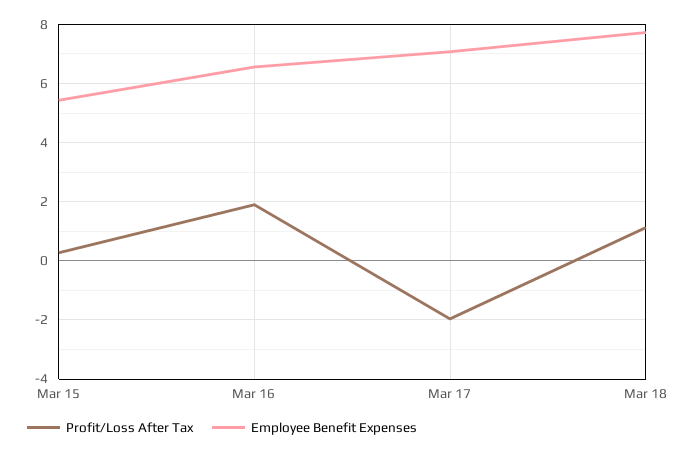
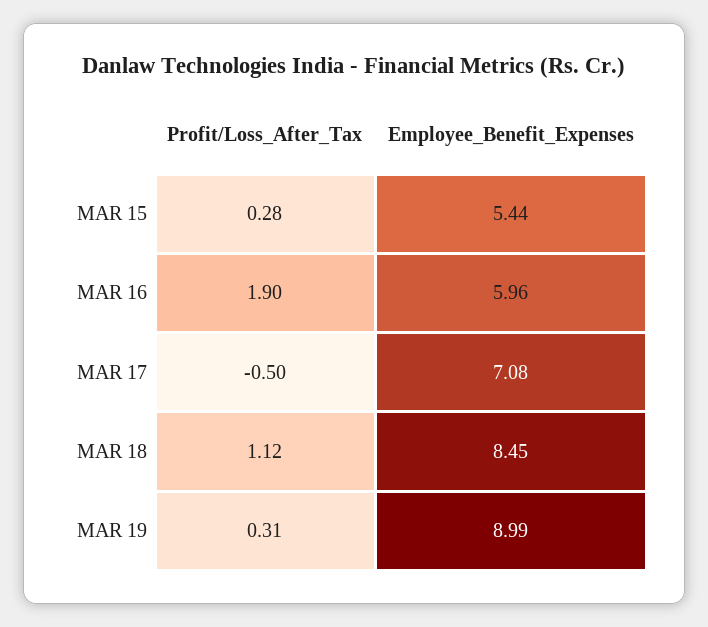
Employee Benefit Expenses, Mar 16: 6.5 -> 5.96
Profit/Loss After Tax, Mar 17: -2 -> -0.5
Employee Benefit Expenses, Mar 18: 7.75 -> 8.45
Profit/Loss After Tax, MAR 19: none -> 0.31
Employee Benefit Expenses, MAR 19: none -> 8.99

